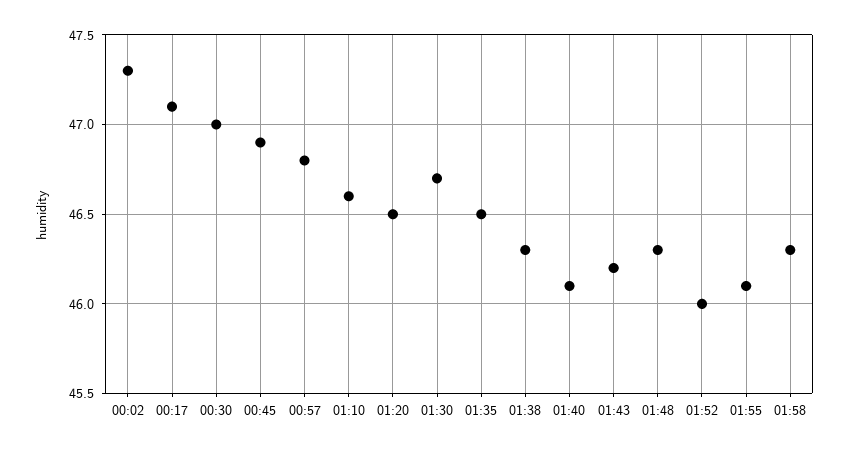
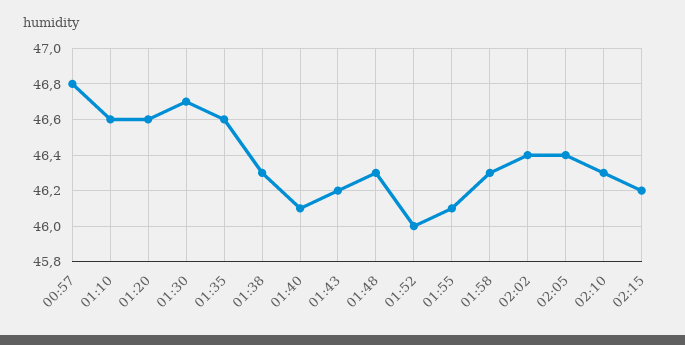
00:02: 47.3 -> none
00:17: 47.1 -> none
00:30: 47 -> none
00:45: 46.9 -> none
01:20: 46.5 -> 46.6
01:35: 46.5 -> 46.6
02:02: none -> 46.4
02:05: none -> 46.4
02:10: none -> 46.3
02:15: none -> 46.2

